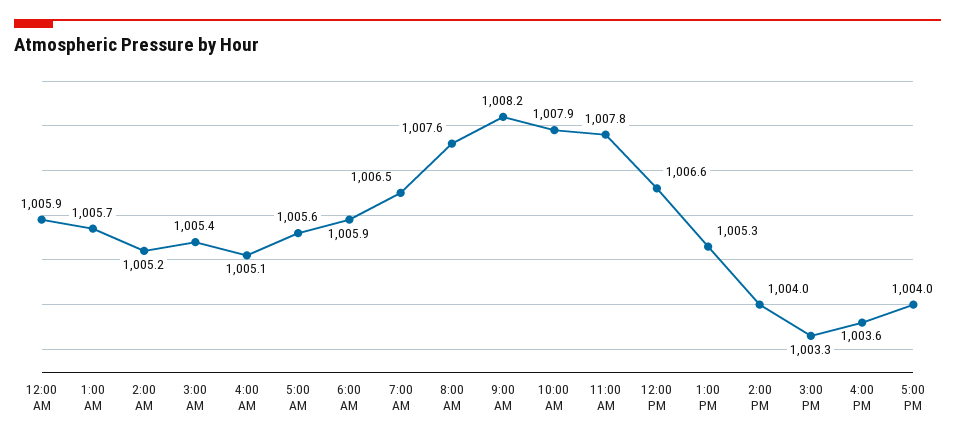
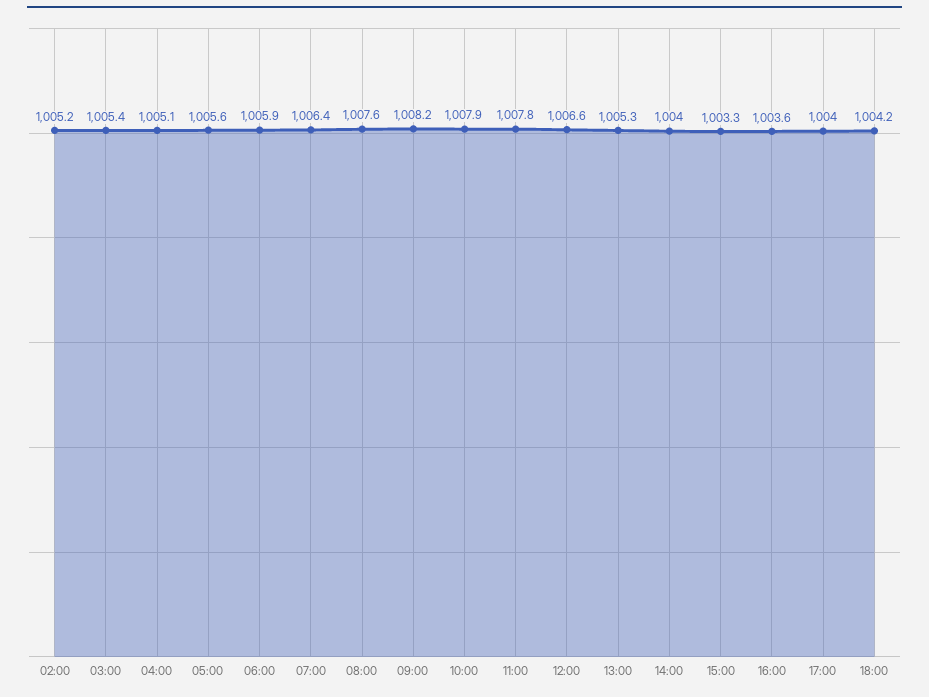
12:00 AM: 1005.9 -> none
1:00 AM: 1005.7 -> none
7:00 AM: 1006.5 -> 1006.4
18:00: none -> 1004.2

